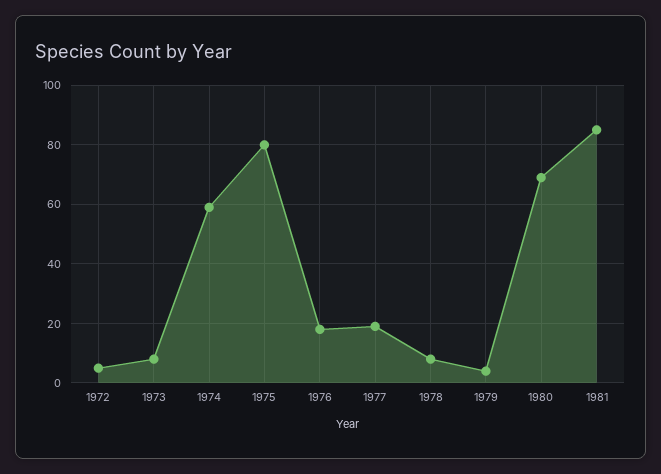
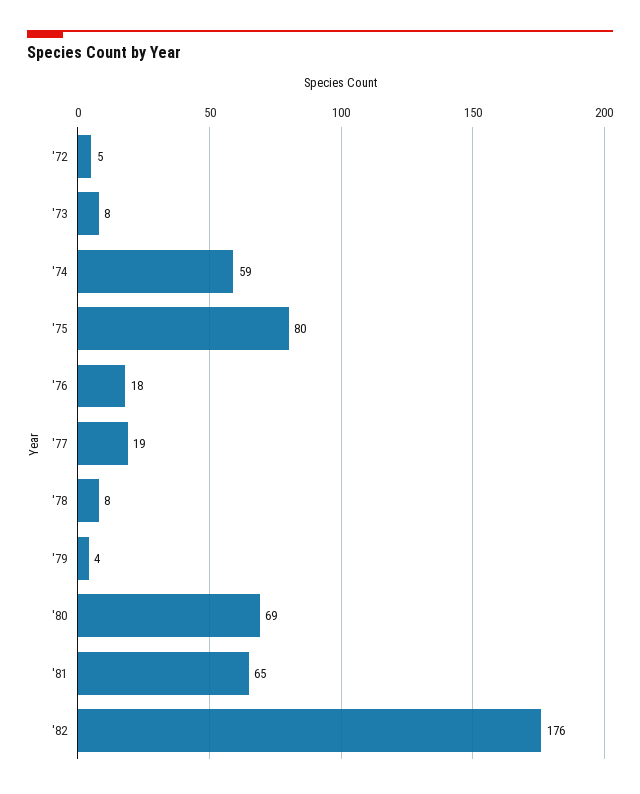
1981: 85 -> 65
'82: none -> 176

